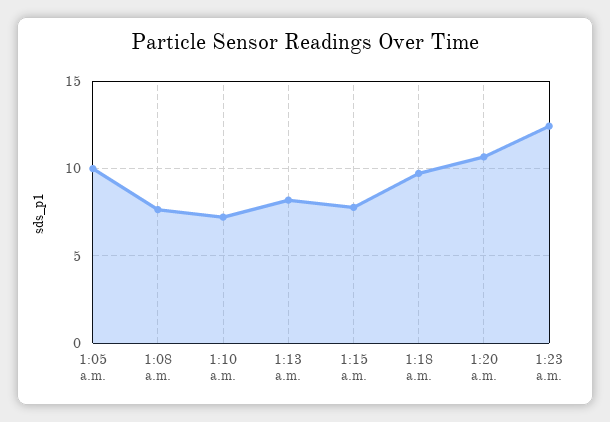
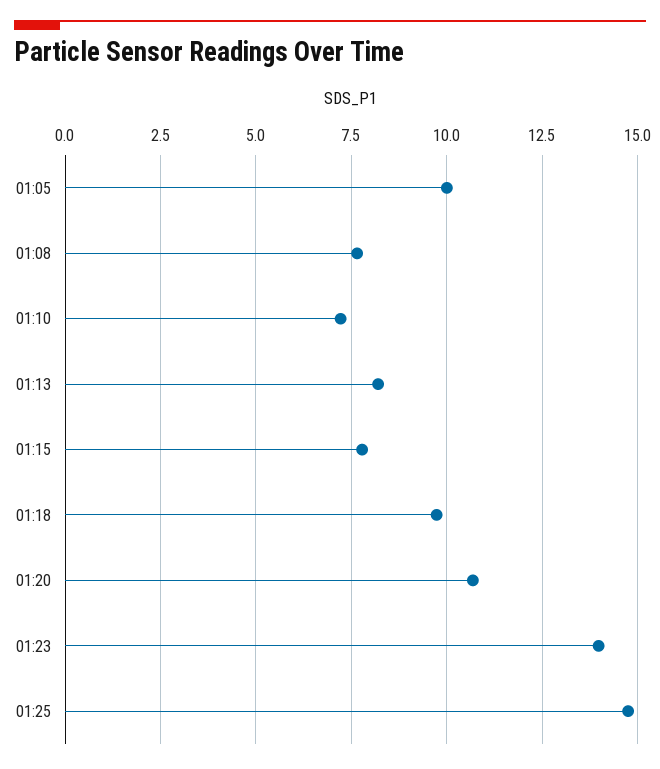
1:23 a.m.: 12.5 -> 14
01:25: none -> 14.75

